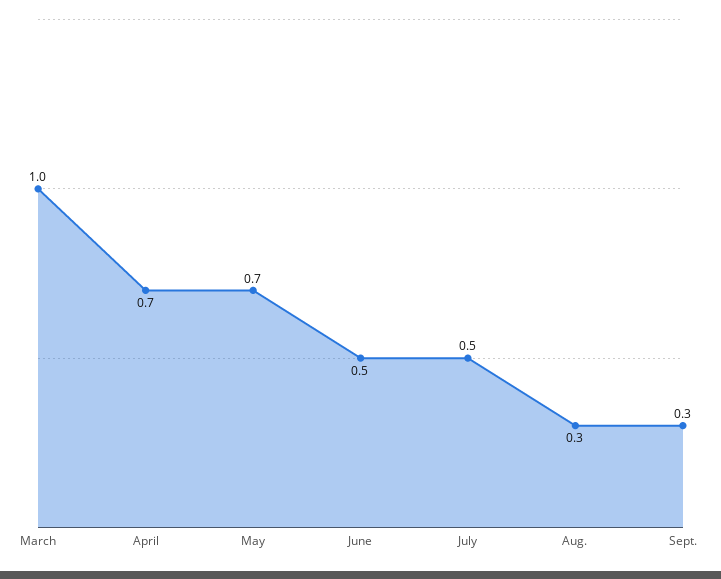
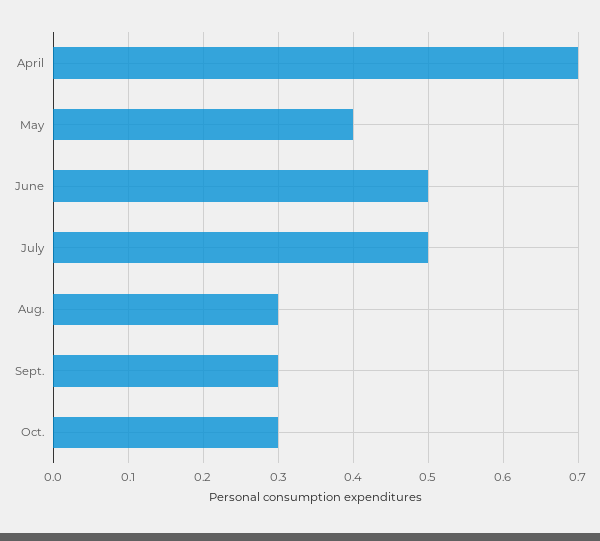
March: 1 -> none
May: 0.7 -> 0.4
Oct.: none -> 0.3

